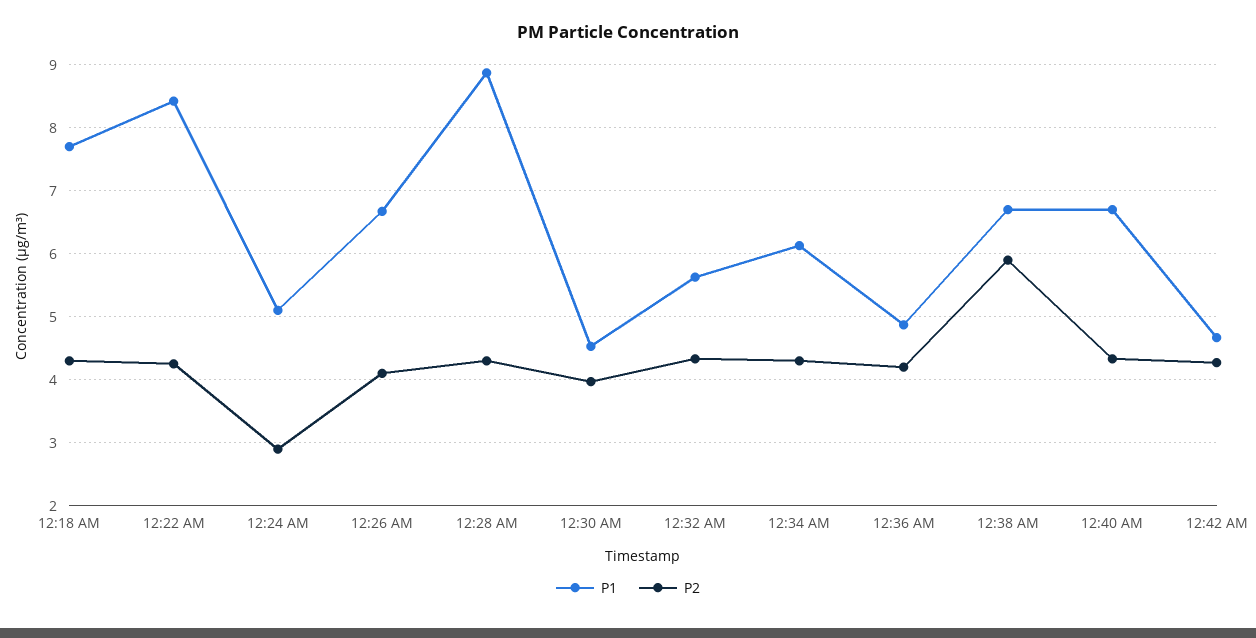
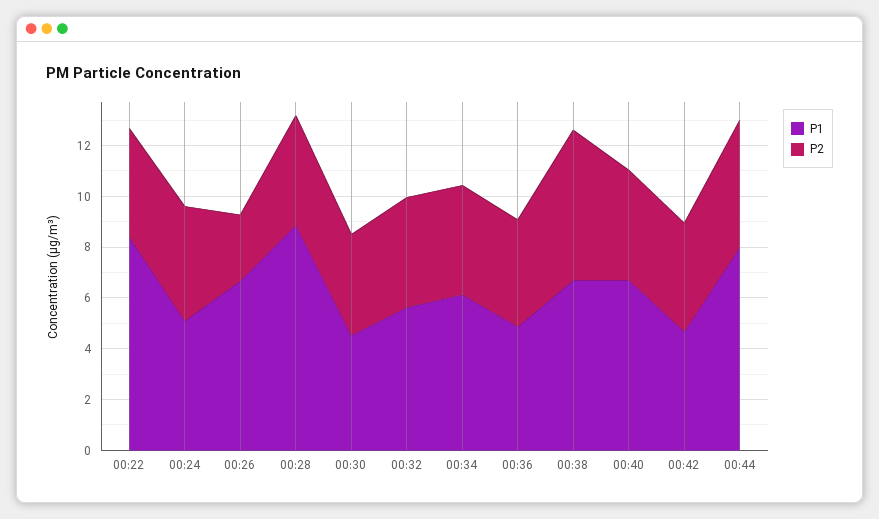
P1, 12:18 AM: 7.7 -> none
P2, 12:18 AM: 4.3 -> none
P2, 12:24 AM: 2.9 -> 4.5
P2, 12:26 AM: 4.1 -> 2.5
P1, 00:44: none -> 8
P2, 00:44: none -> 5

